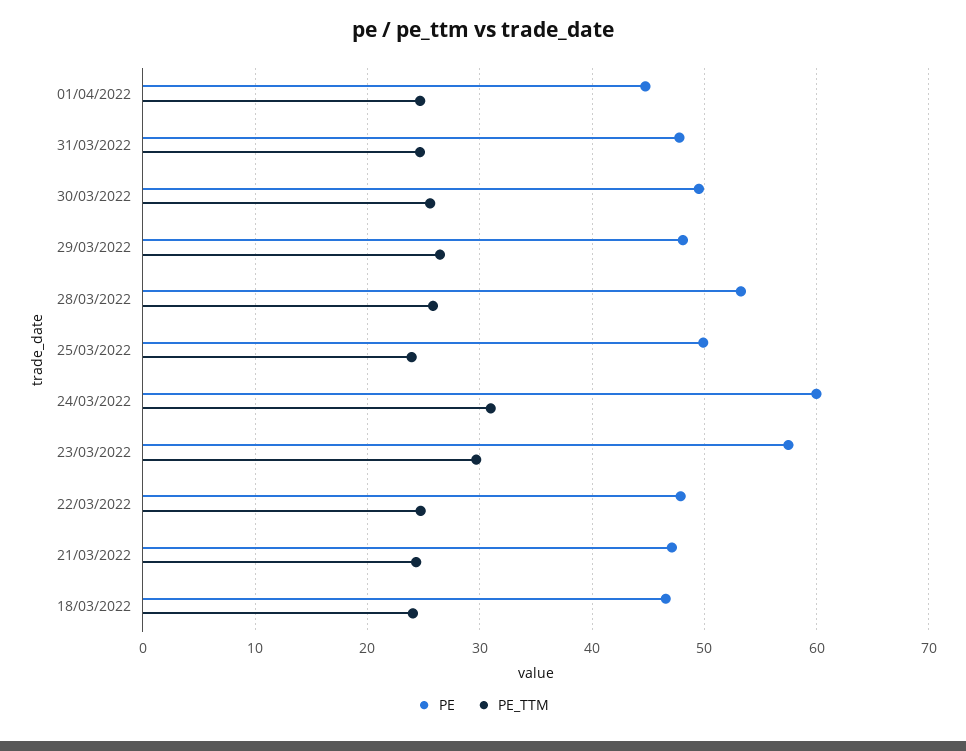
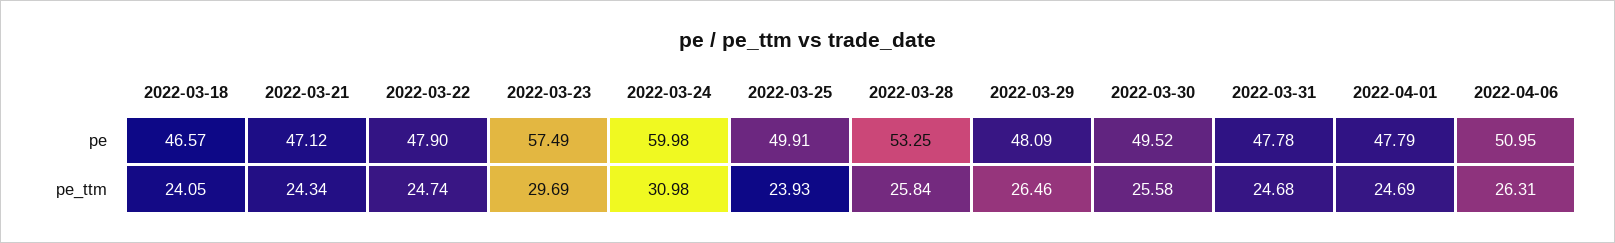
PE, 01/04/2022: 45 -> 47.79
PE, 2022-04-06: none -> 50.95
PE_TTM, 2022-04-06: none -> 26.31

